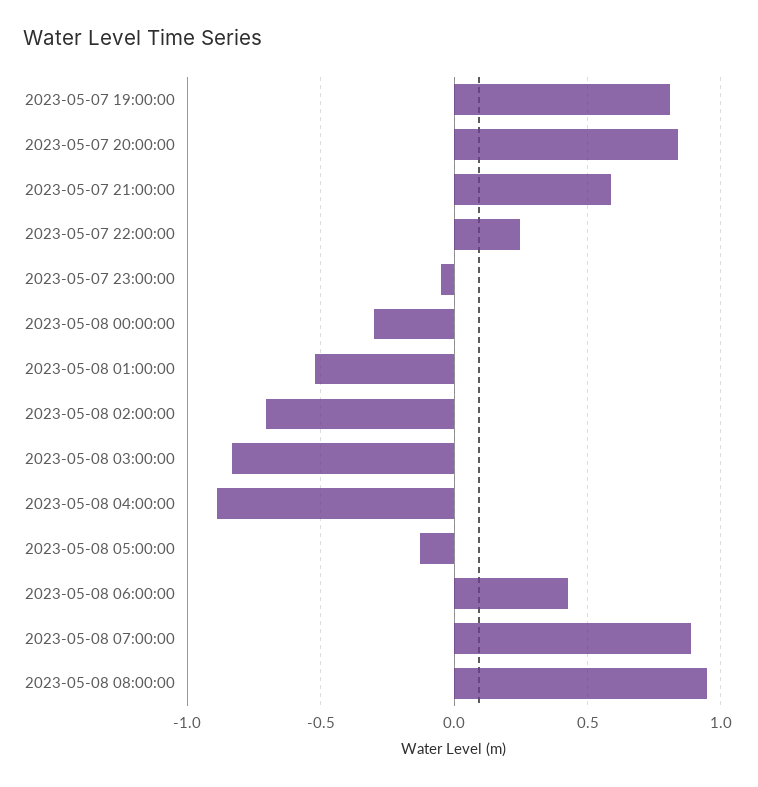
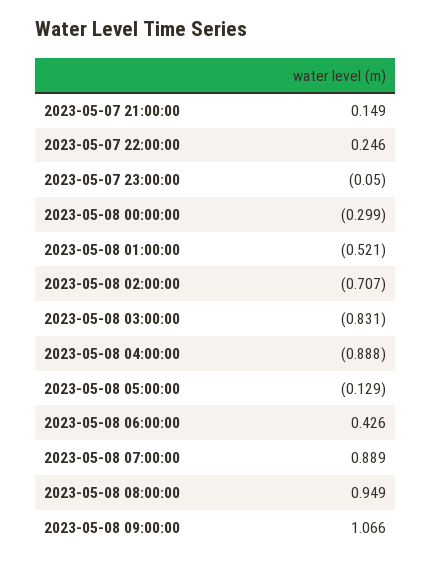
2023-05-07 19:00:00: 0.8 -> none
2023-05-07 20:00:00: 0.85 -> none
2023-05-07 21:00:00: 0.6 -> 0.149
2023-05-08 09:00:00: none -> 1.066

